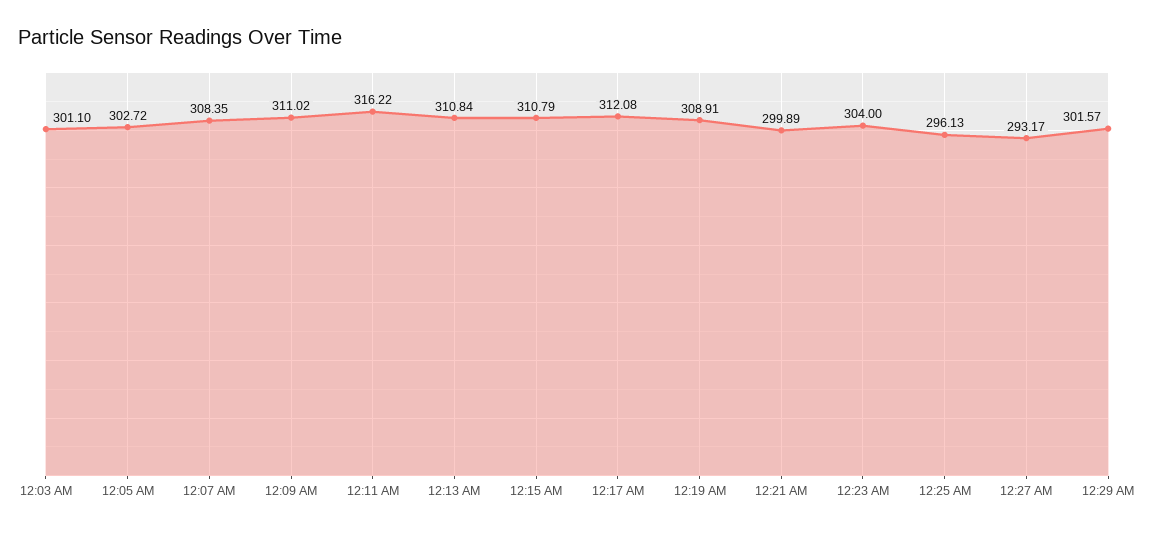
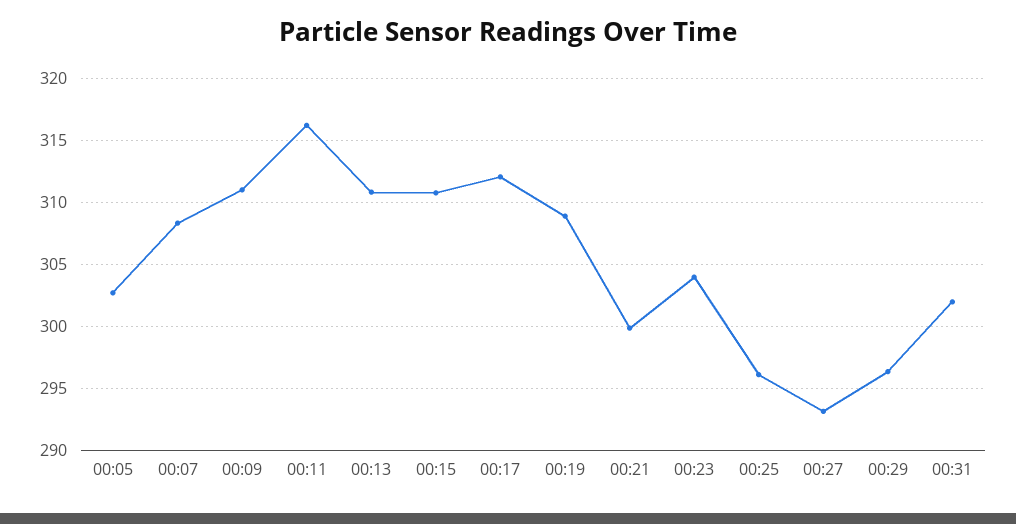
12:03 AM: 301.1 -> none
12:29 AM: 301.57 -> 296.5
00:31: none -> 302

